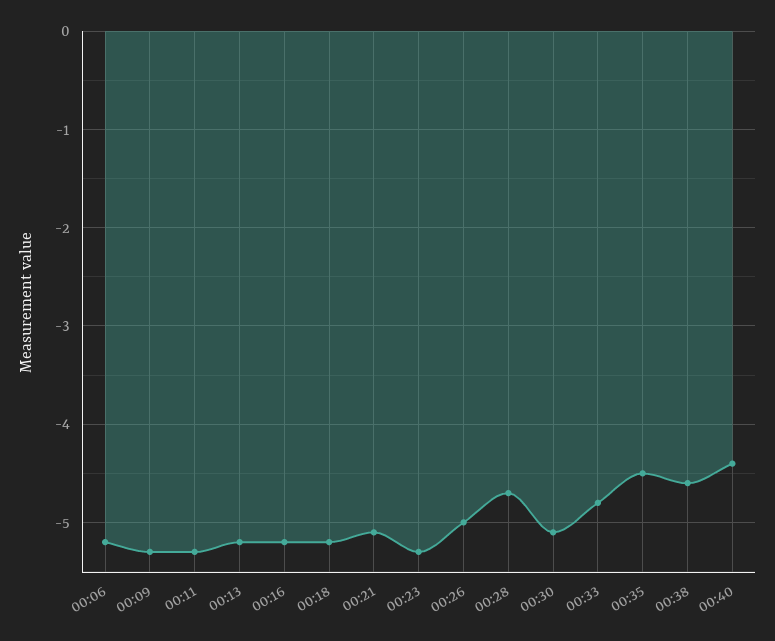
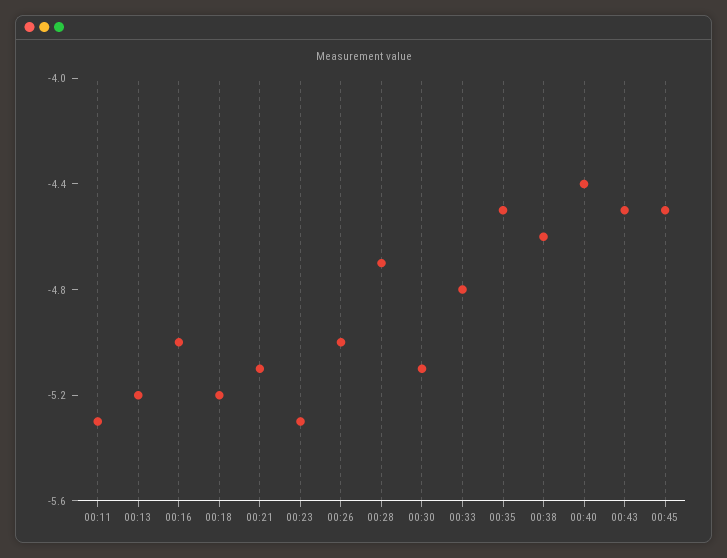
00:06: -5.2 -> none
00:09: -5.3 -> none
00:16: -5.2 -> -5
00:43: none -> -4.5
00:45: none -> -4.5

